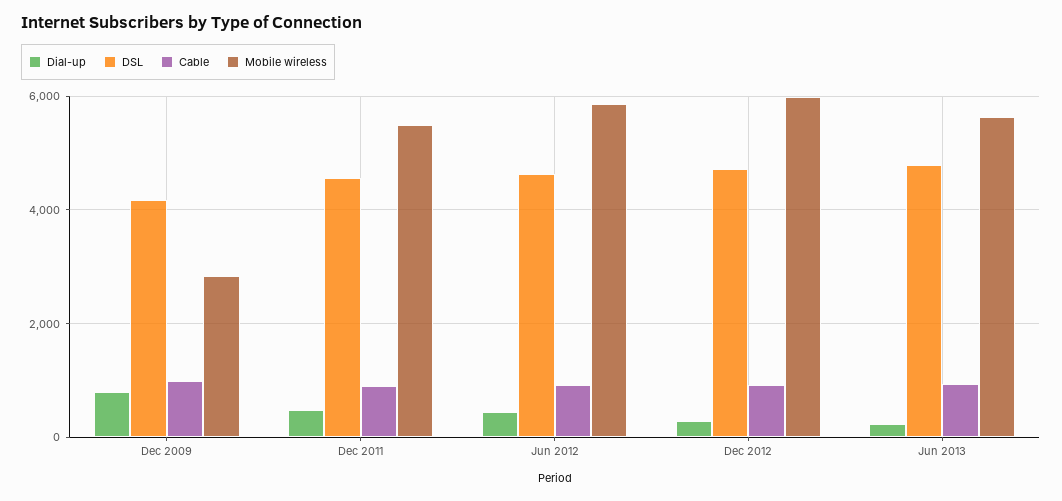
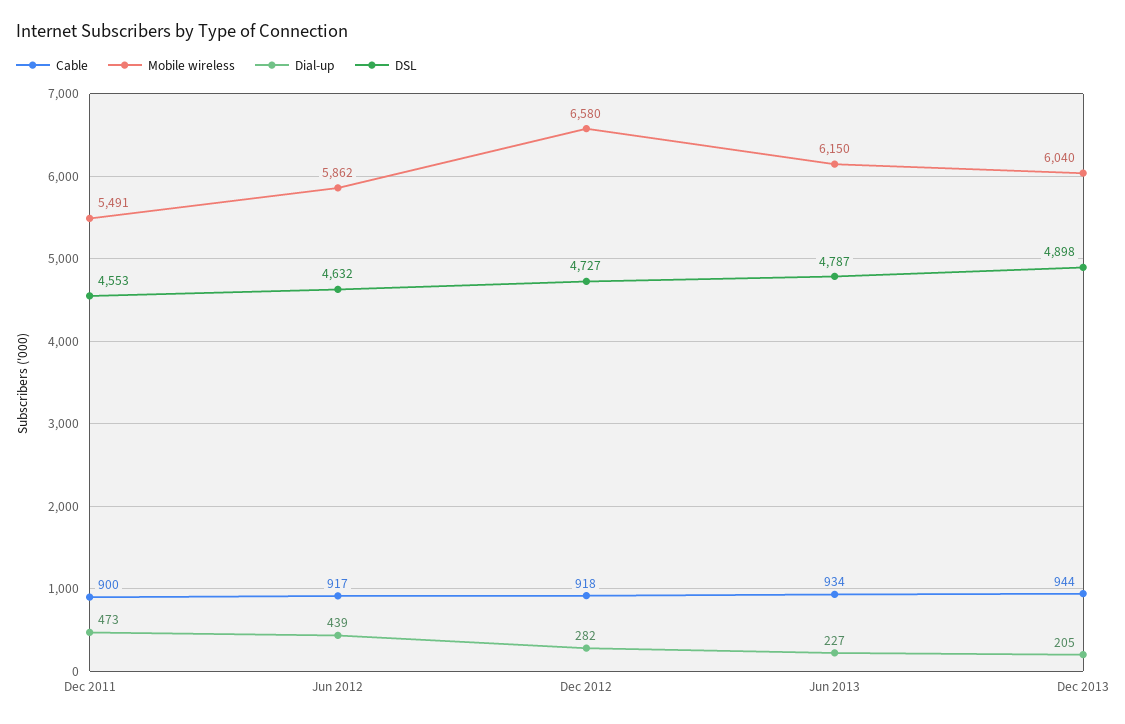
Dial-up, Dec 2009: 800 -> none
DSL, Dec 2009: 4200 -> none
Cable, Dec 2009: 1000 -> none
Mobile wireless, Dec 2009: 2800 -> none
Mobile wireless, Dec 2012: 6000 -> 6580
Mobile wireless, Jun 2013: 5600 -> 6150
Cable, Dec 2013: none -> 944
Mobile wireless, Dec 2013: none -> 6040
Dial-up, Dec 2013: none -> 205
DSL, Dec 2013: none -> 4898

